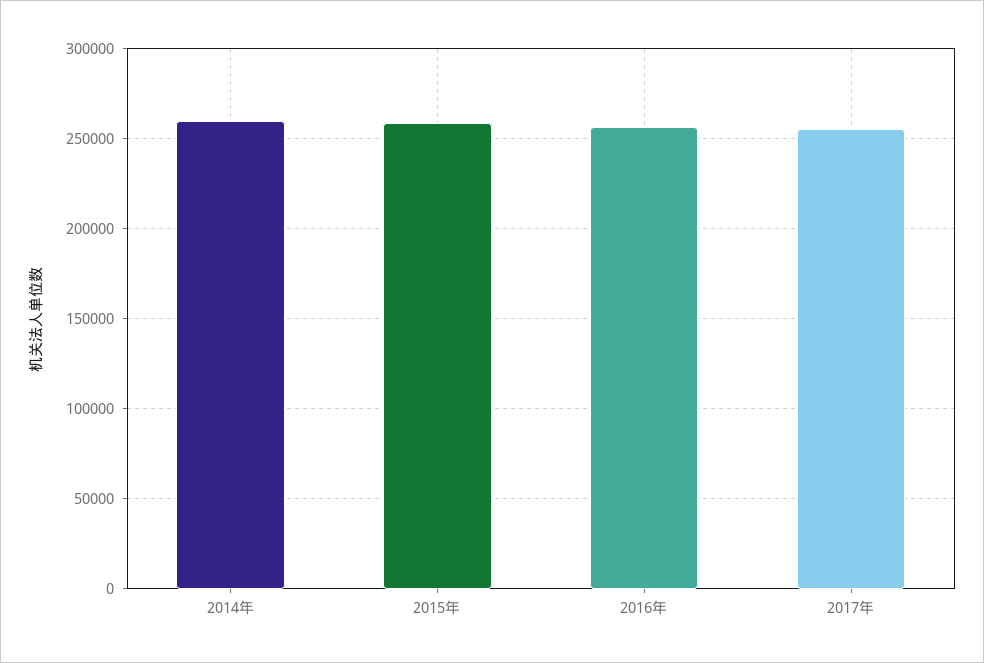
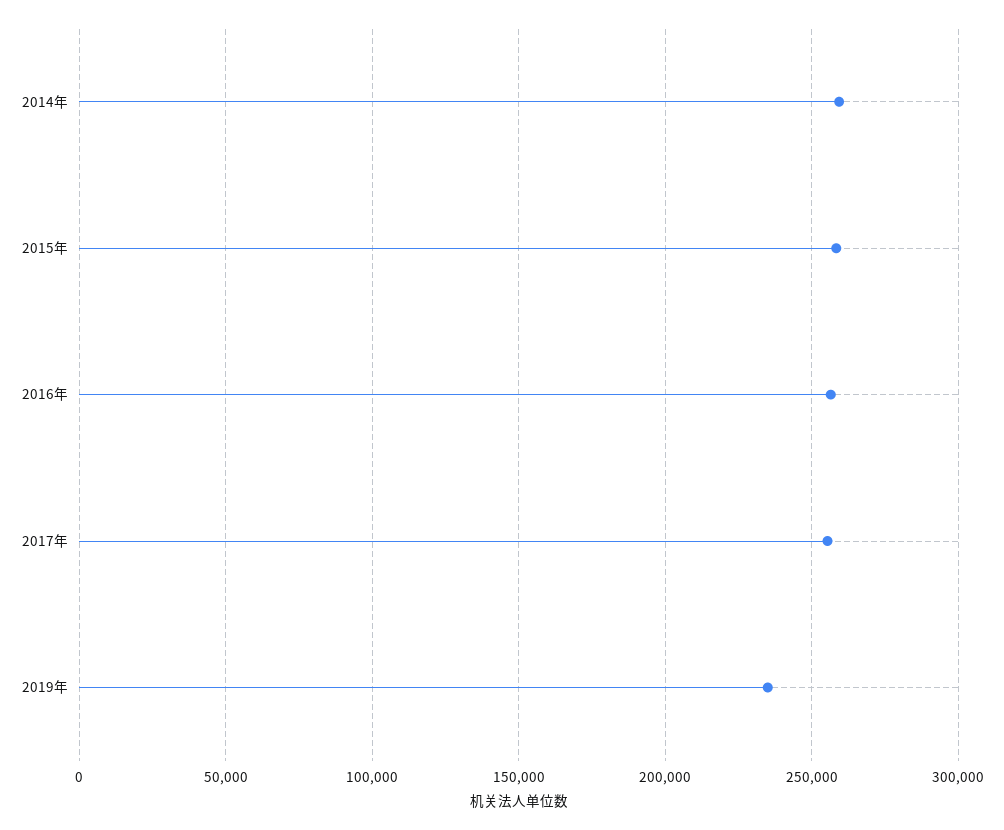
2019年: none -> 235000

